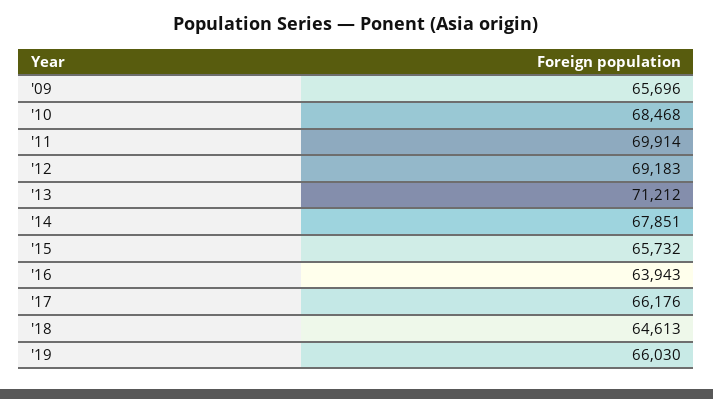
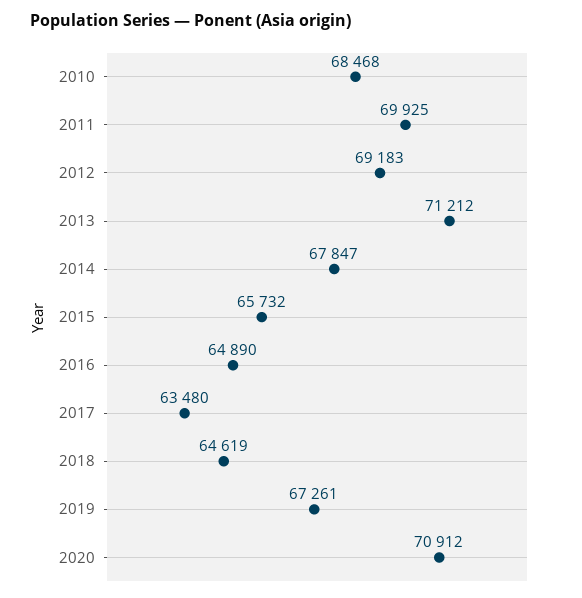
'09: 65696 -> none
'11: 69914 -> 69925
'14: 67851 -> 67847
'16: 63943 -> 64890
'17: 66176 -> 63480
'18: 64613 -> 64619
'19: 66030 -> 67261
2020: none -> 70912

